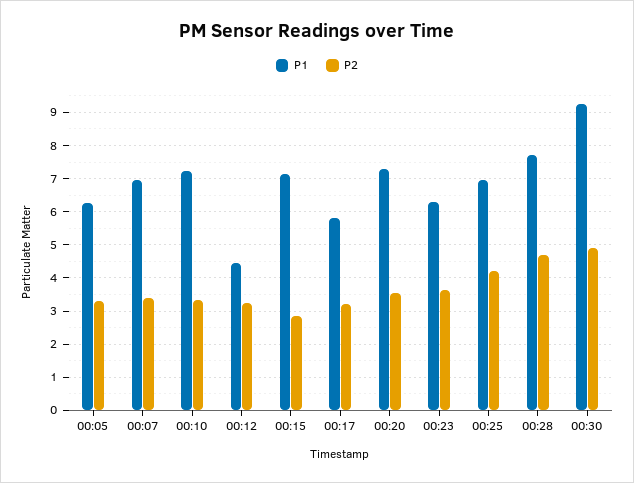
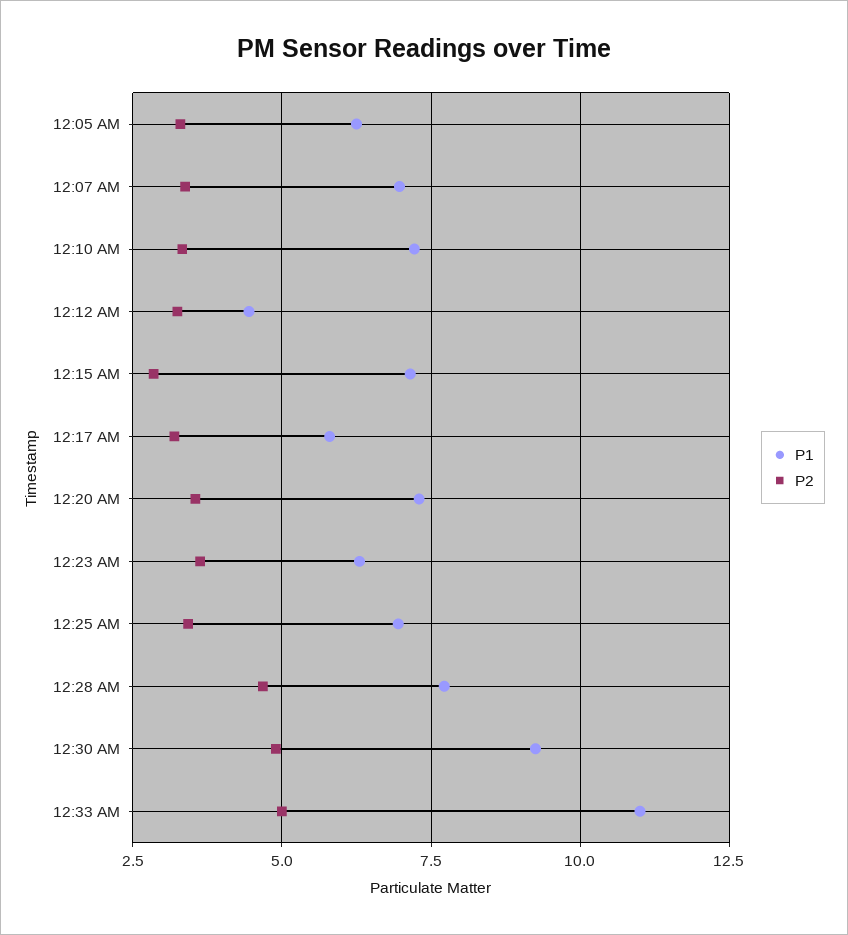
P2, 00:25: 4.2 -> 3.5
P1, 12:33 AM: none -> 11
P2, 12:33 AM: none -> 5

